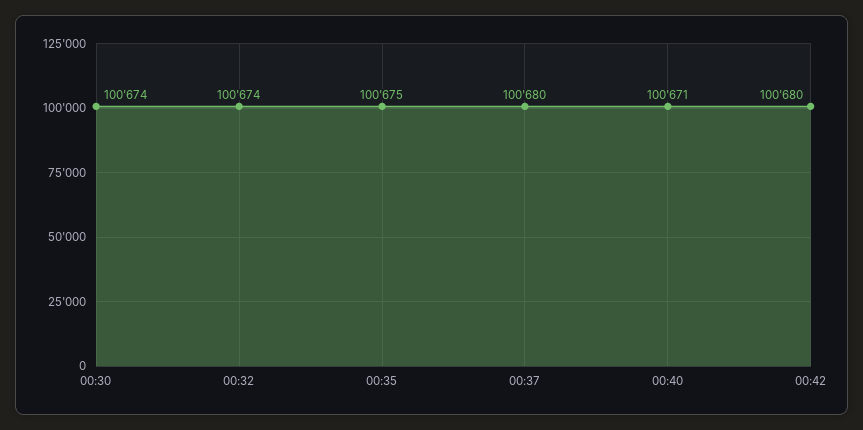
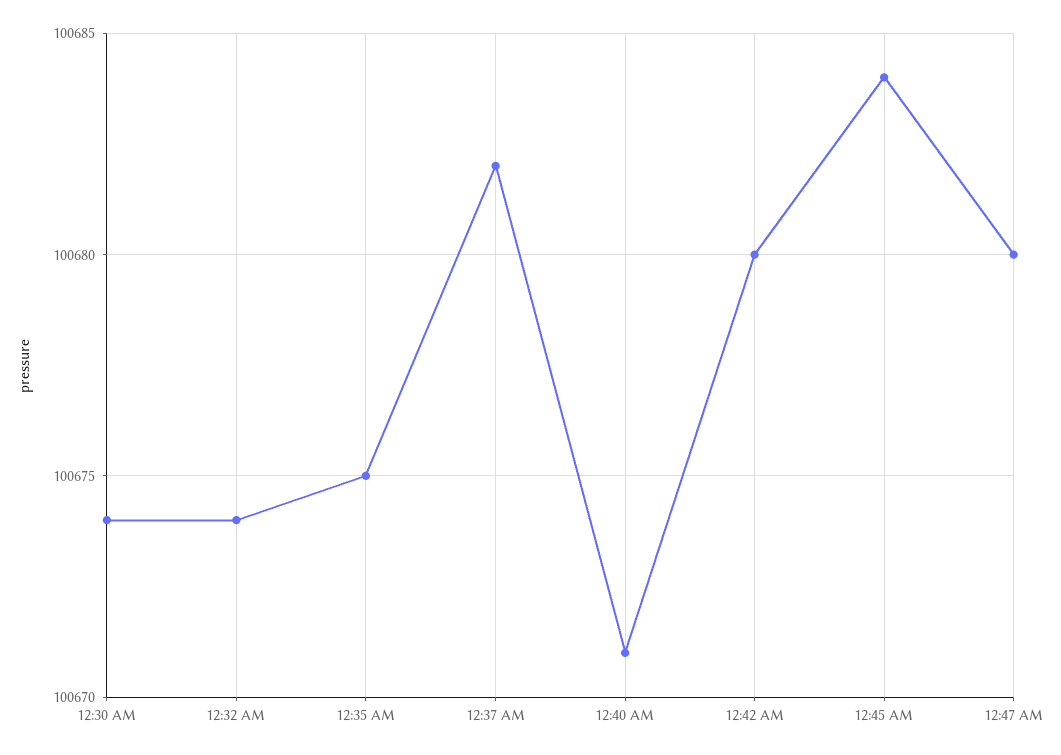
00:37: 100680 -> 100682
12:45 AM: none -> 100684
12:47 AM: none -> 100680

